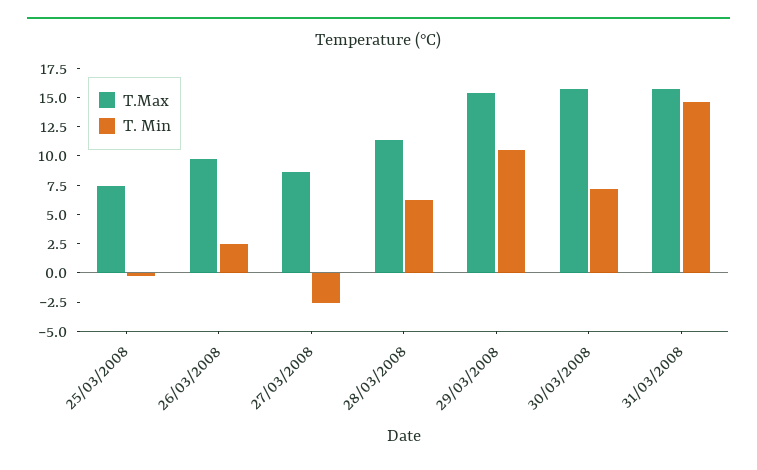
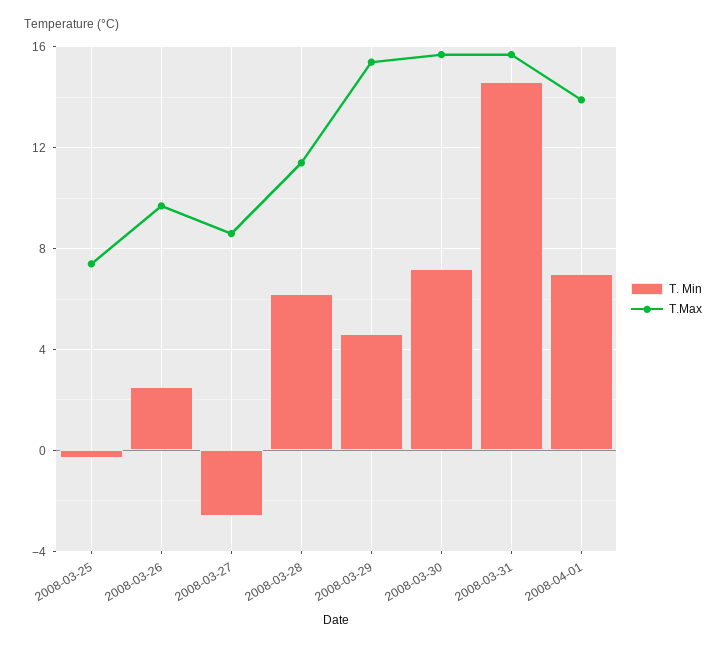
T. Min, 29/03/2008: 10 -> 4.5
T. Min, 2008-04-01: none -> 7
T.Max, 2008-04-01: none -> 14

